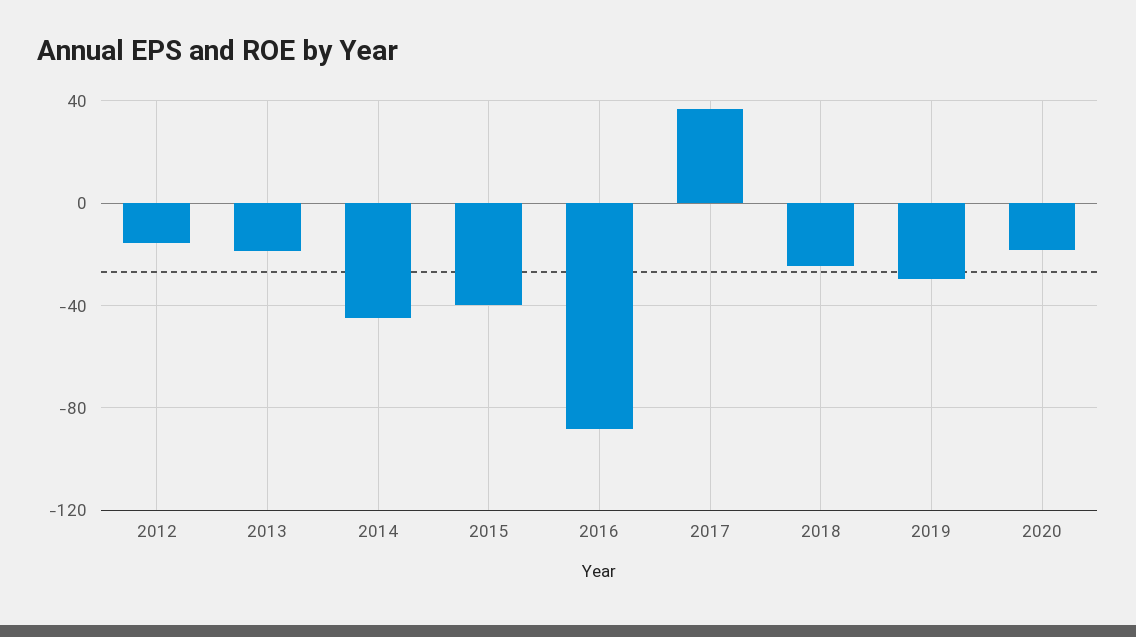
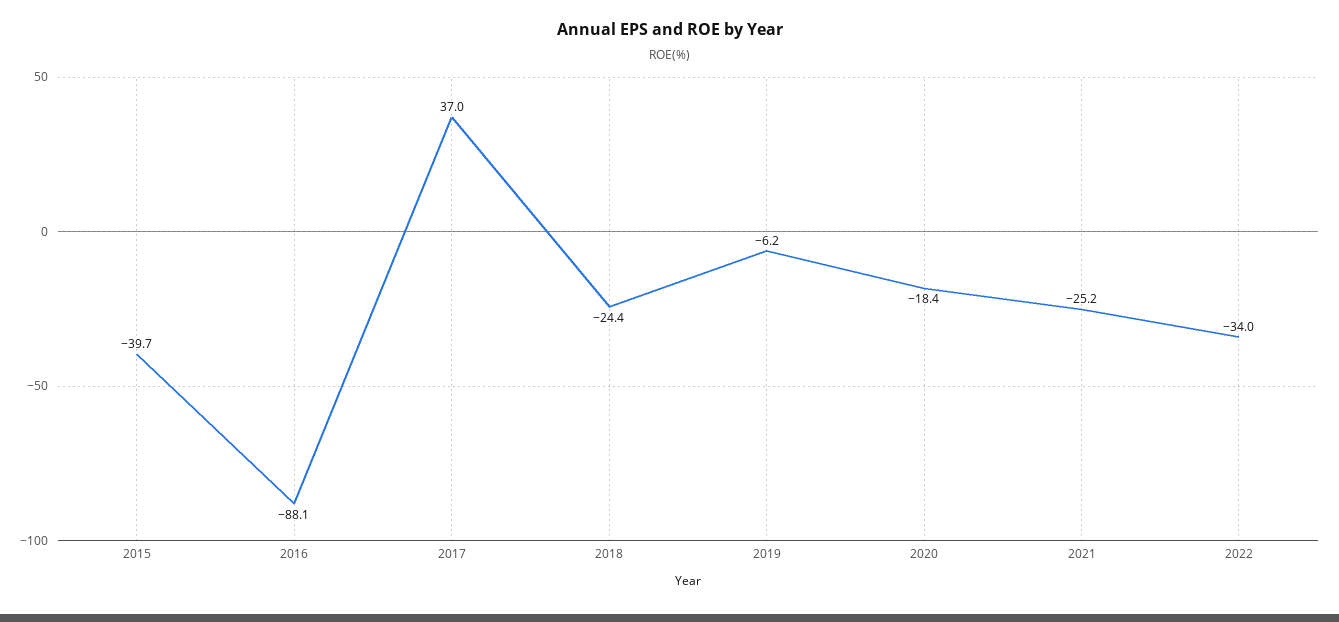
2012: -15 -> none
2013: -20 -> none
2014: -45 -> none
2019: -30 -> -6.2
2021: none -> -25.2
2022: none -> -34

